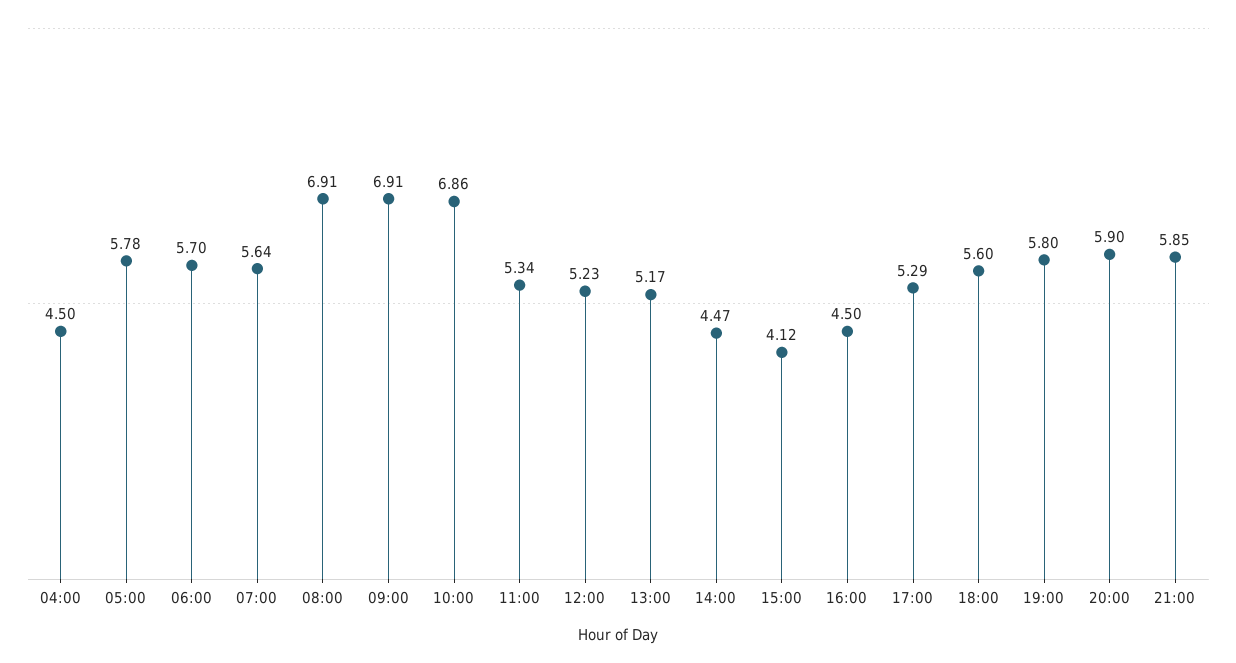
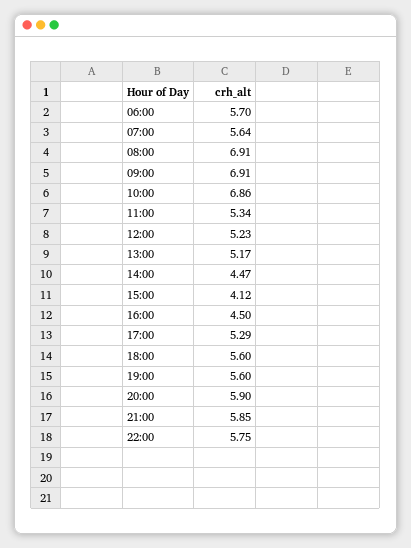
04:00: 4.5 -> none
05:00: 5.78 -> none
19:00: 5.8 -> 5.6
22:00: none -> 5.75

